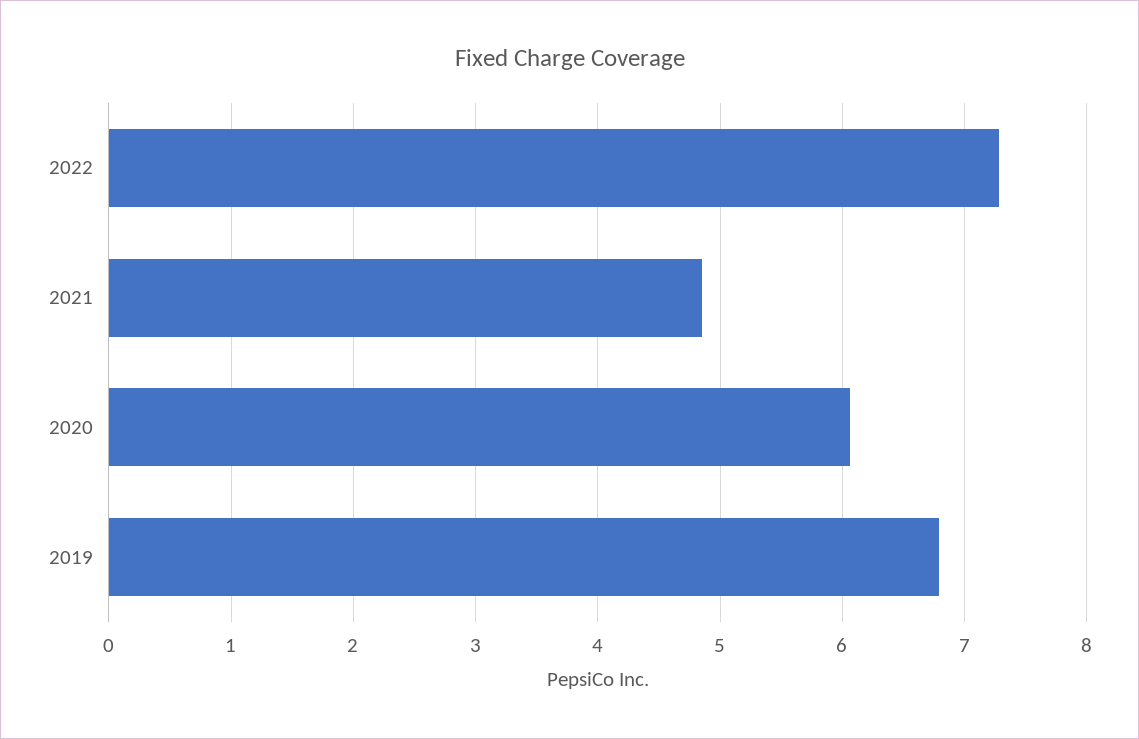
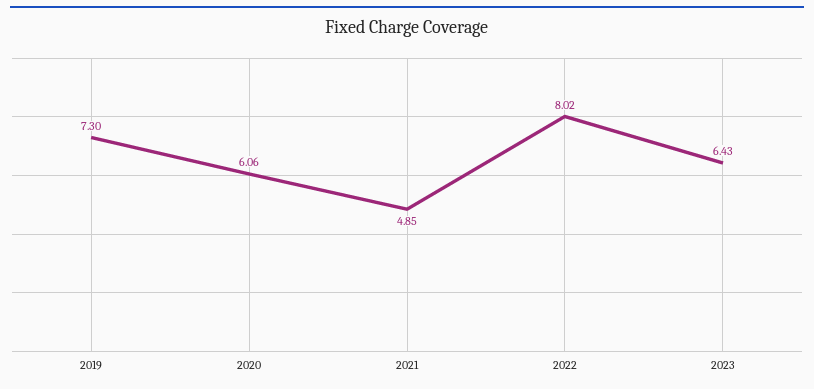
2022: 7.3 -> 8.02
2019: 6.8 -> 7.3
2023: none -> 6.43

